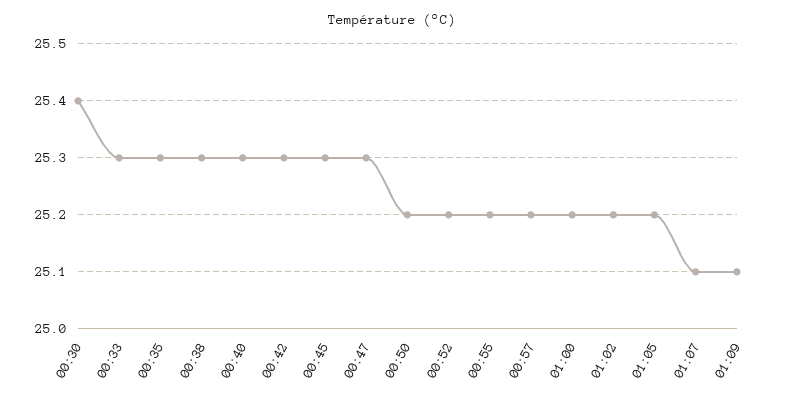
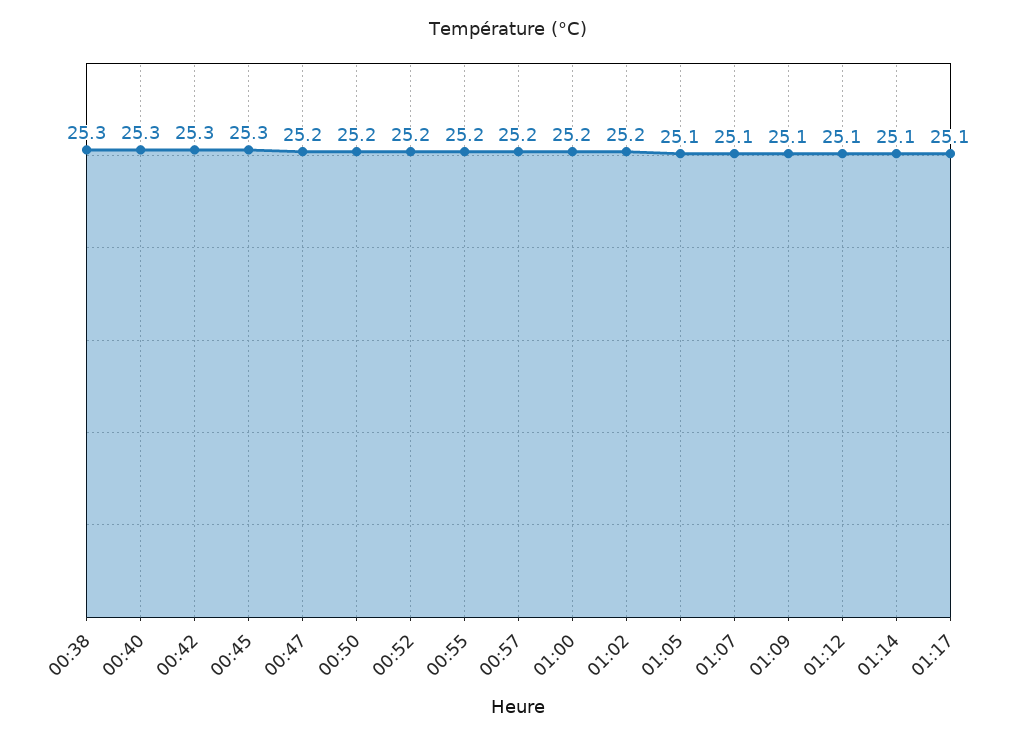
00:30: 25.4 -> none
00:33: 25.3 -> none
00:35: 25.3 -> none
00:47: 25.3 -> 25.2
01:05: 25.2 -> 25.1
01:12: none -> 25.1
01:14: none -> 25.1
01:17: none -> 25.1

